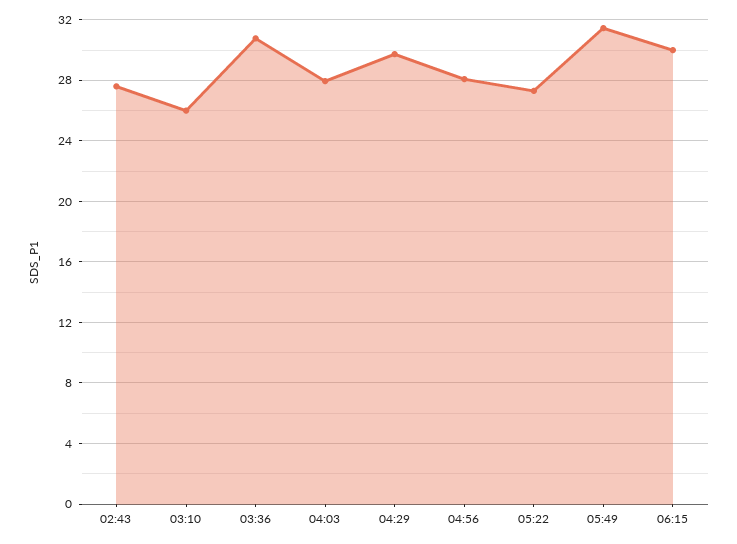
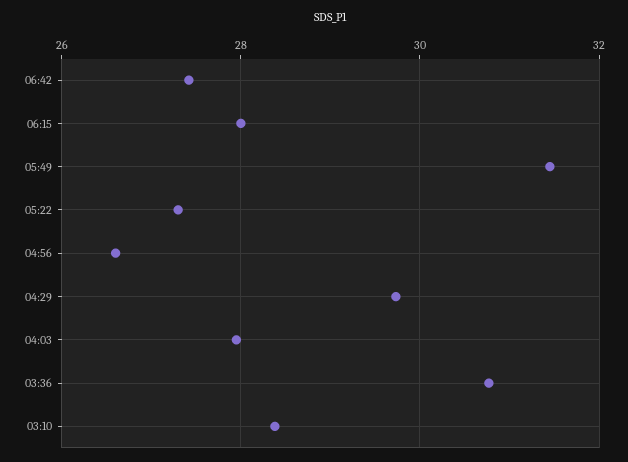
02:43: 27.5 -> none
03:10: 26 -> 28.4
04:56: 28 -> 26.6
06:15: 30 -> 28
06:42: none -> 27.4

